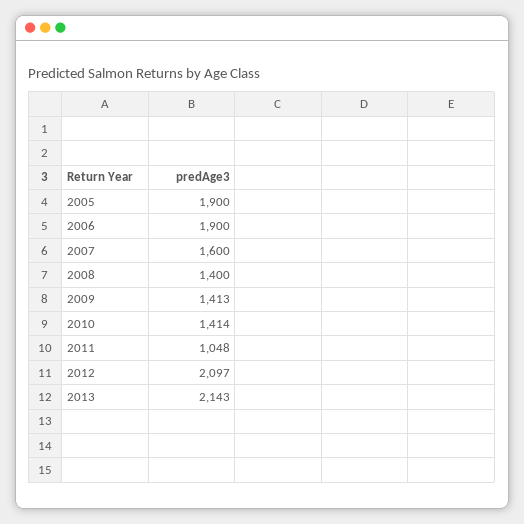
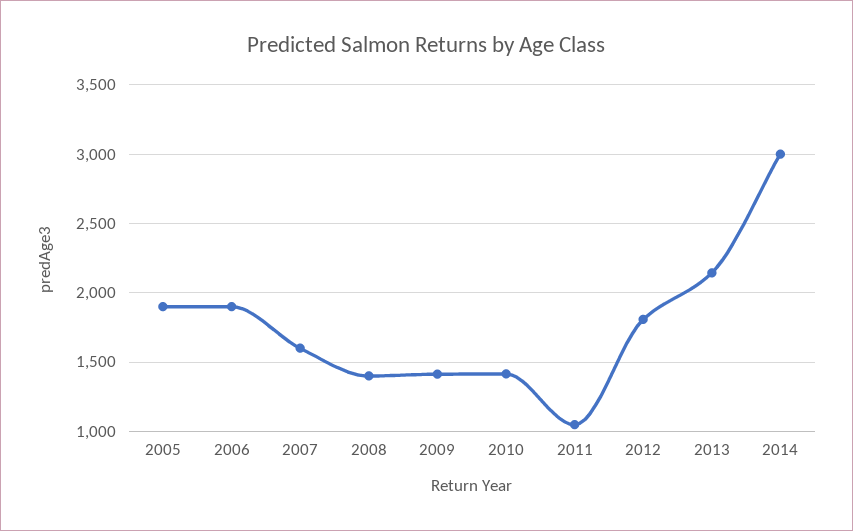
2012: 2097 -> 1800
2014: none -> 3000

